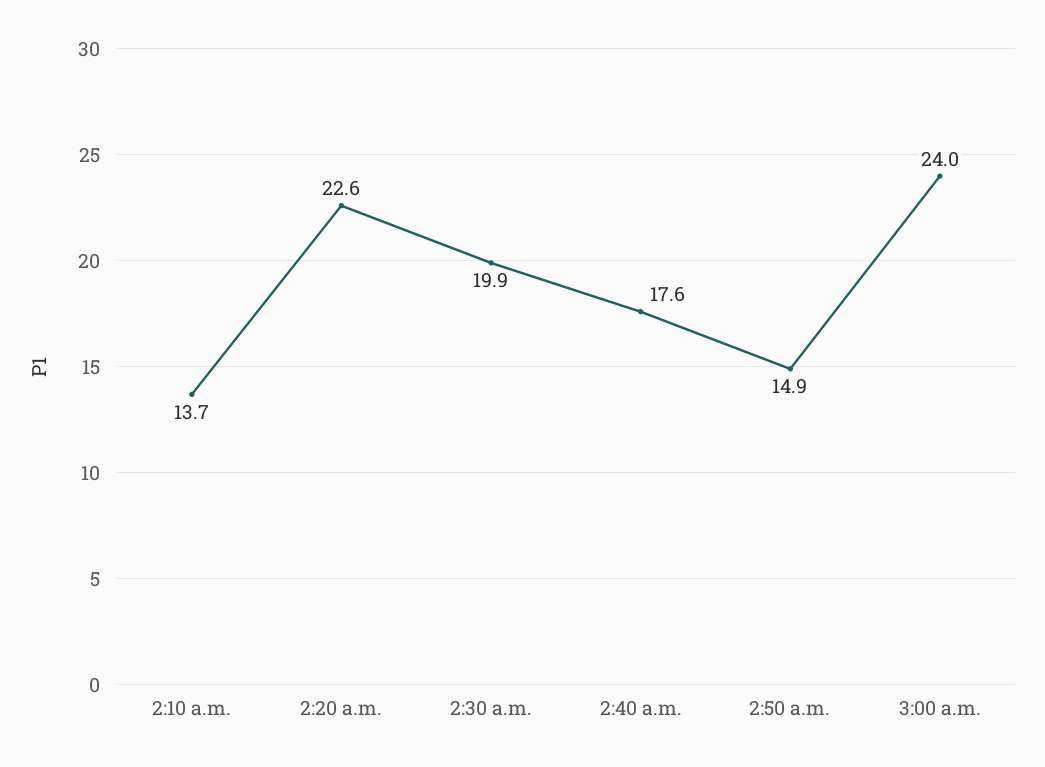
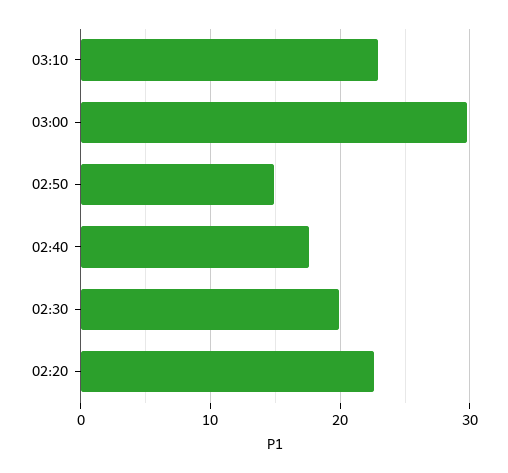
2:10 a.m.: 13.7 -> none
3:00 a.m.: 24 -> 30
03:10: none -> 23

